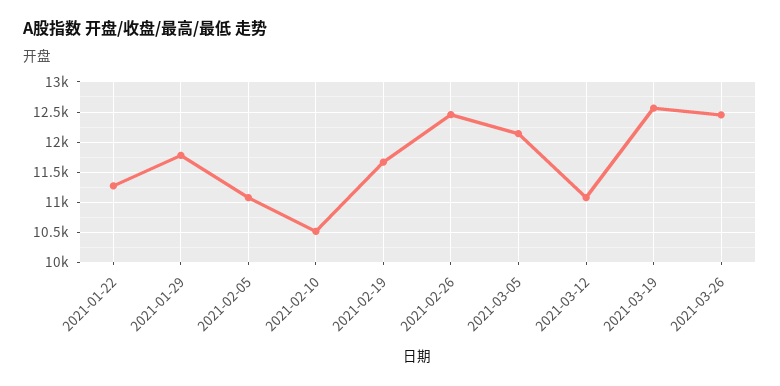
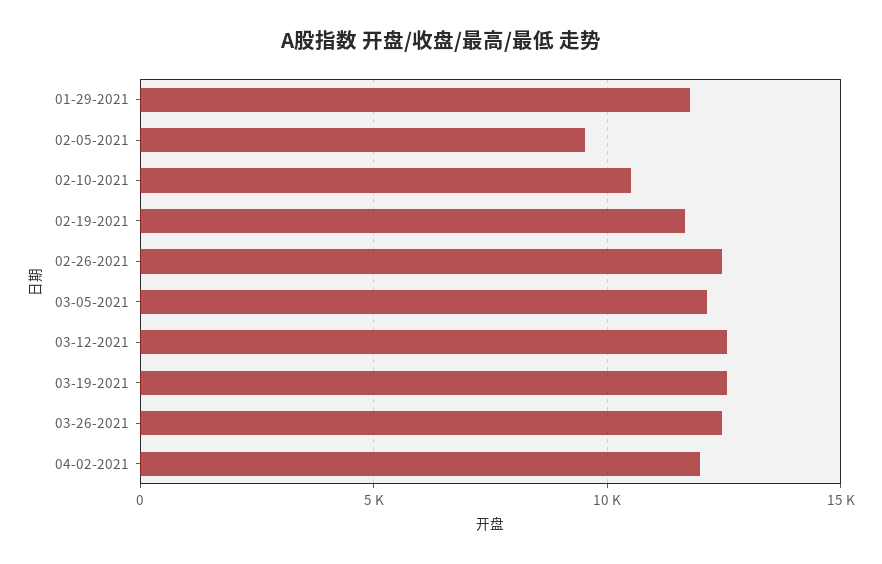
2021-01-22: 11300 -> none
2021-02-05: 11100 -> 9500
2021-03-12: 11100 -> 12500
04-02-2021: none -> 12000

